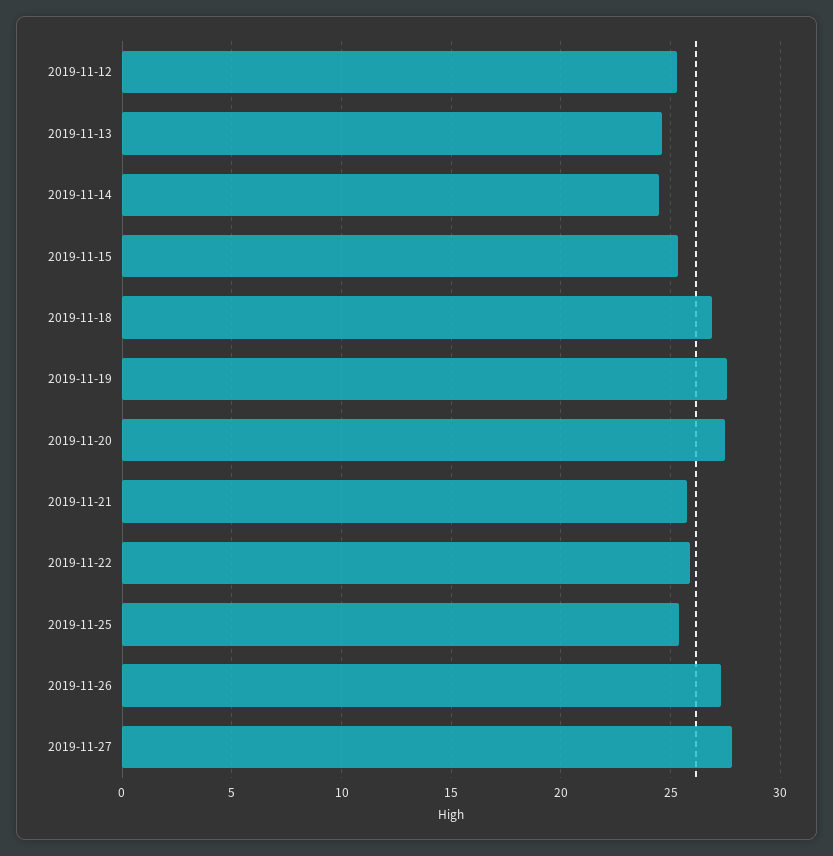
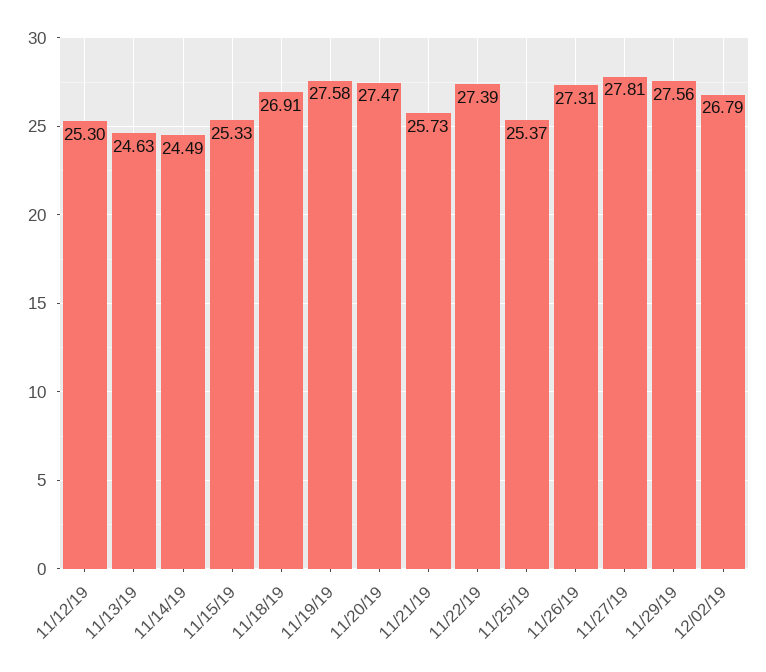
2019-11-22: 26 -> 27.39
11/29/19: none -> 27.56
12/02/19: none -> 26.79

